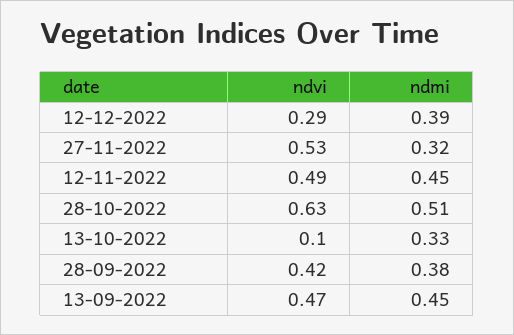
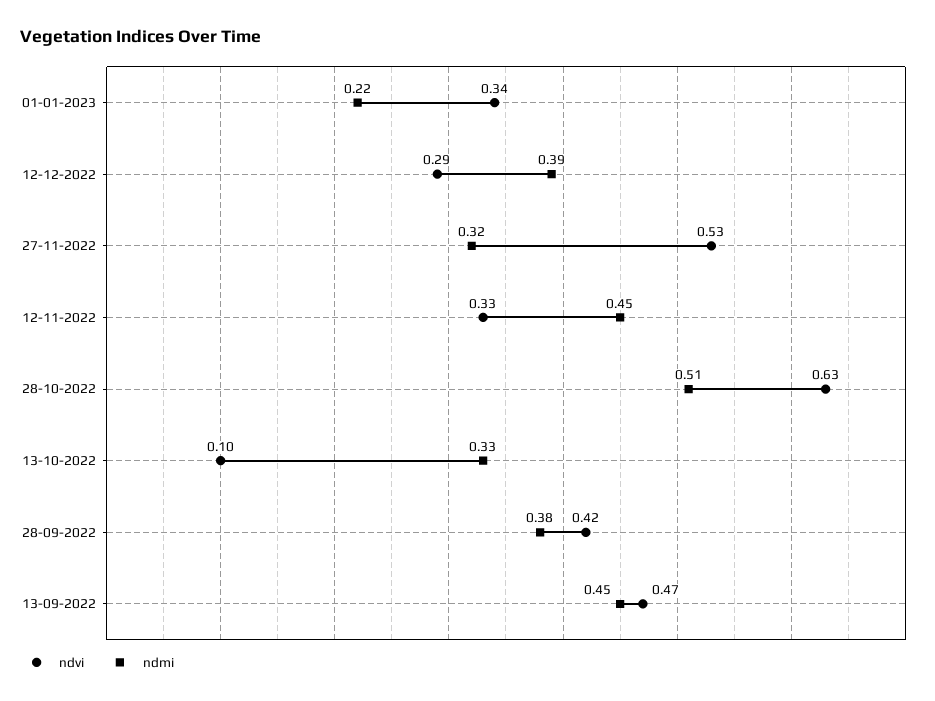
ndvi, 12-11-2022: 0.49 -> 0.33
ndvi, 01-01-2023: none -> 0.34
ndmi, 01-01-2023: none -> 0.22

